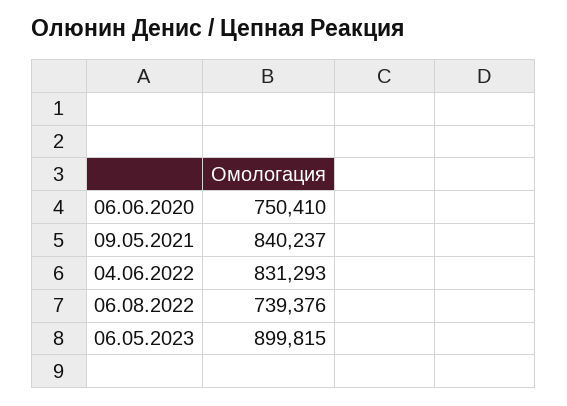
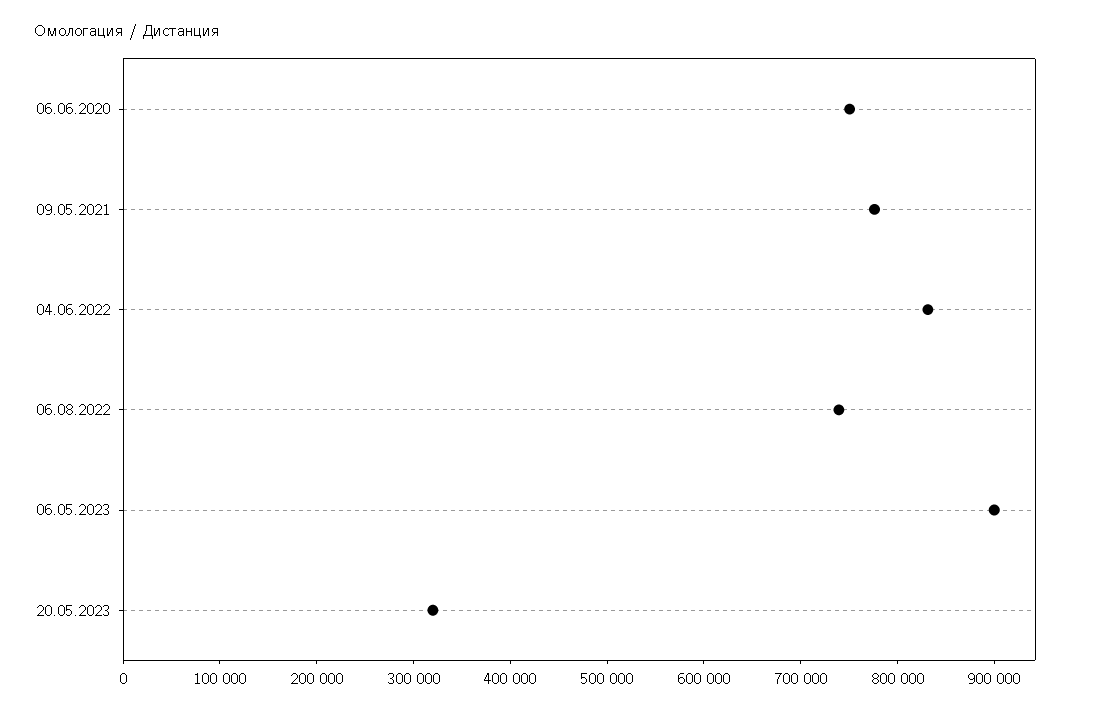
09.05.2021: 840237 -> 780000
20.05.2023: none -> 320000

